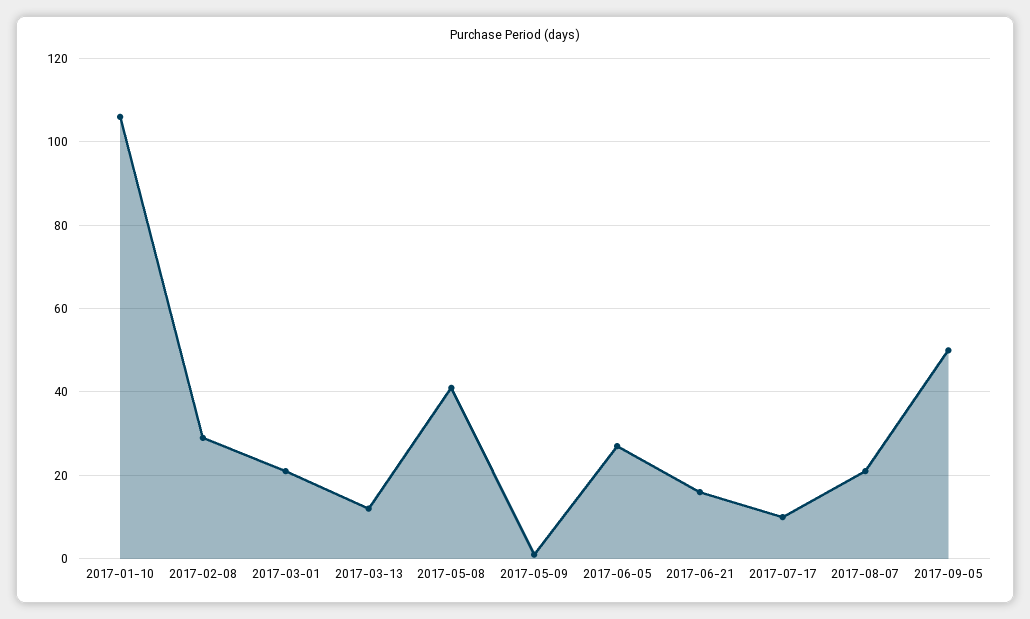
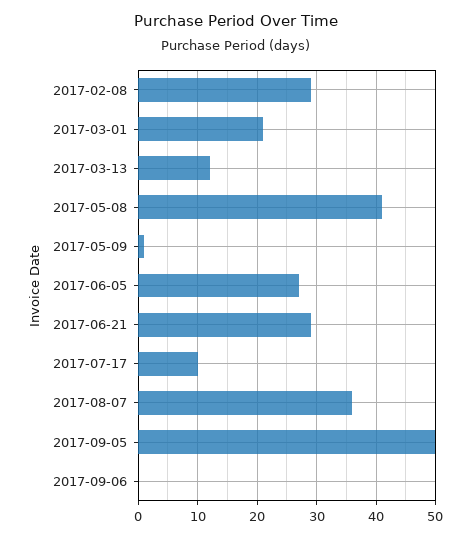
2017-01-10: 105 -> none
2017-06-21: 15 -> 30
2017-08-07: 20 -> 35
2017-09-06: none -> 0

